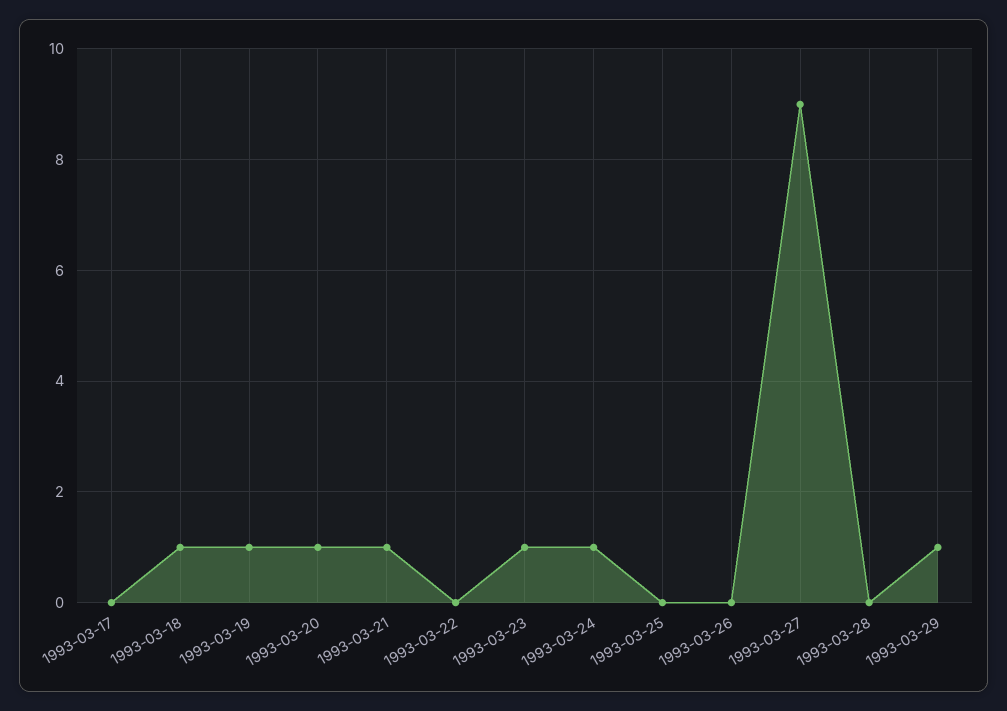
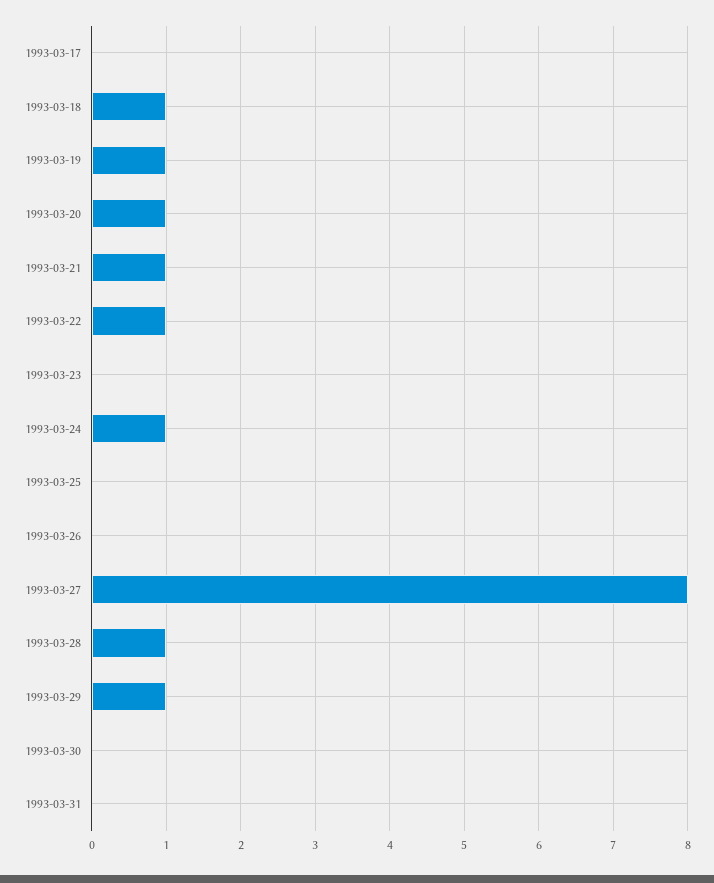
1993-03-22: 0 -> 1
1993-03-23: 1 -> 0
1993-03-27: 9 -> 8
1993-03-28: 0 -> 1
1993-03-30: none -> 0
1993-03-31: none -> 0

